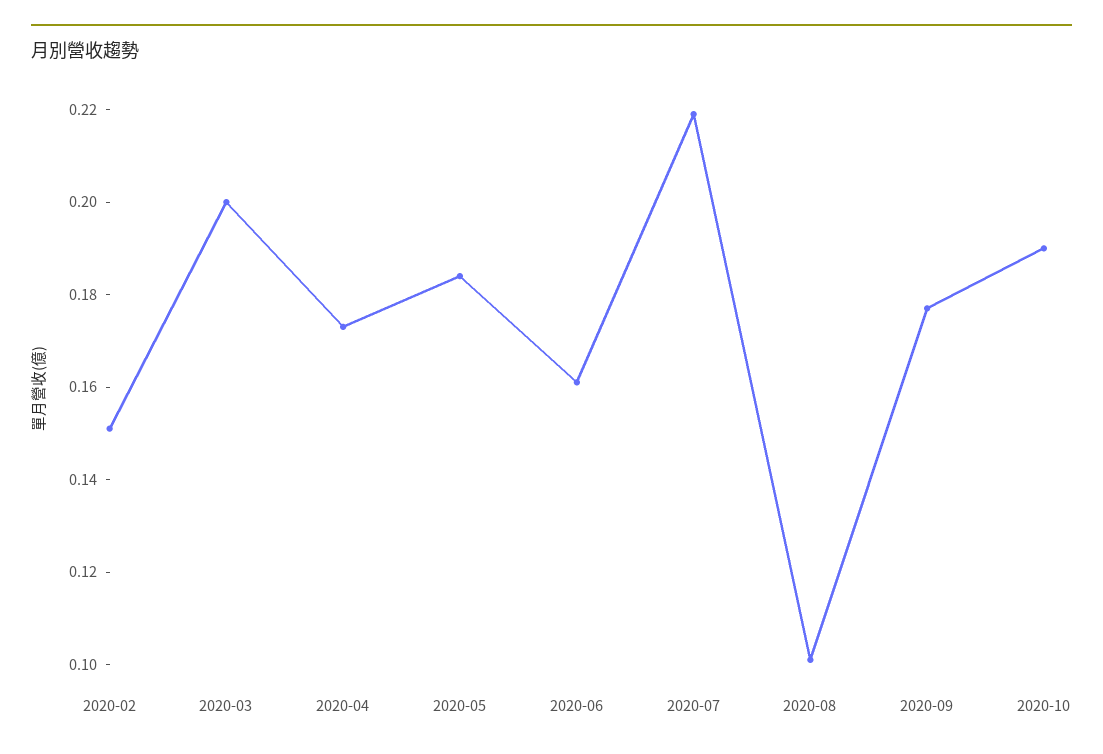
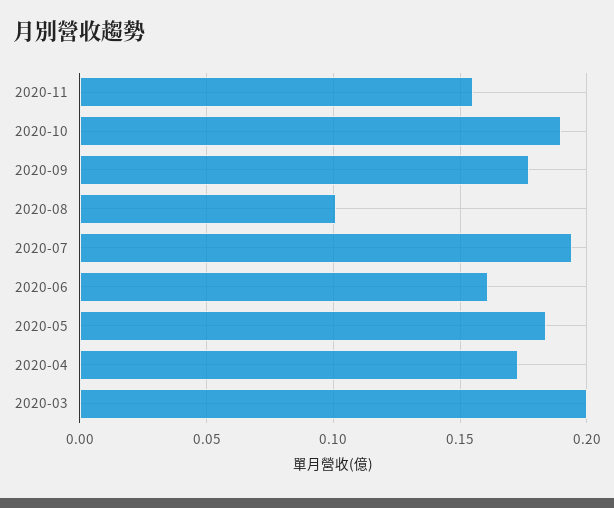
2020-02: 0.15 -> none
2020-07: 0.22 -> 0.195
2020-11: none -> 0.155

